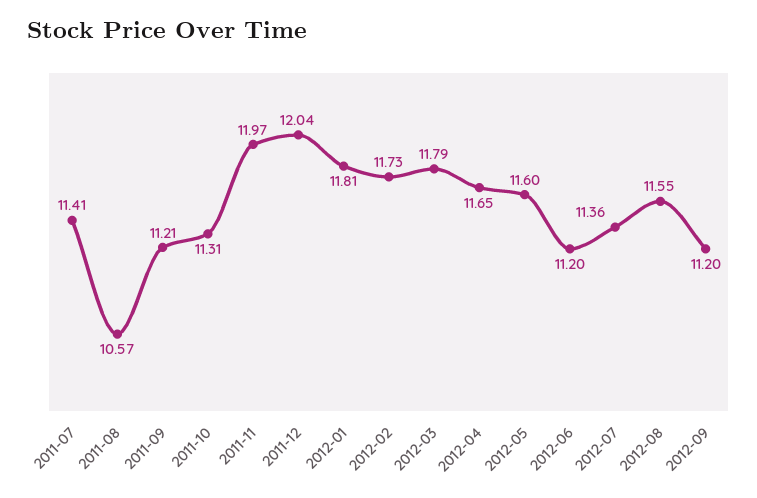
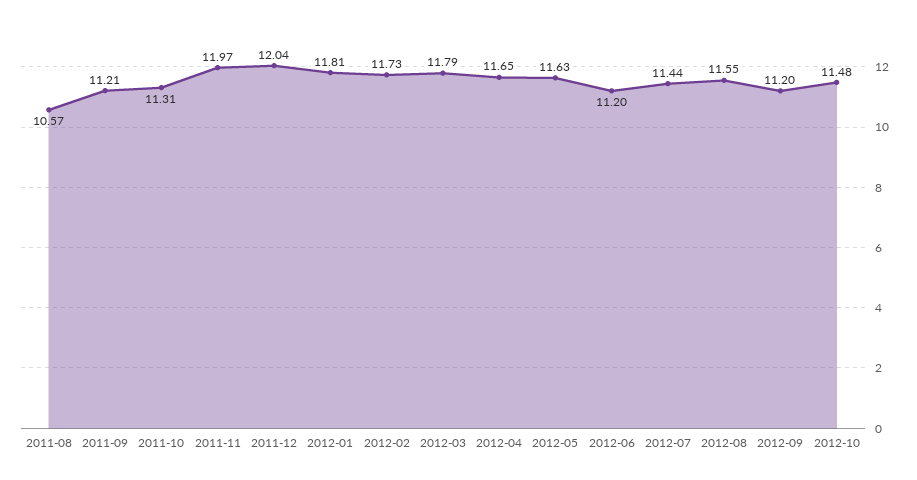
2011-07: 11.41 -> none
2012-05: 11.6 -> 11.63
2012-07: 11.36 -> 11.44
2012-10: none -> 11.48

